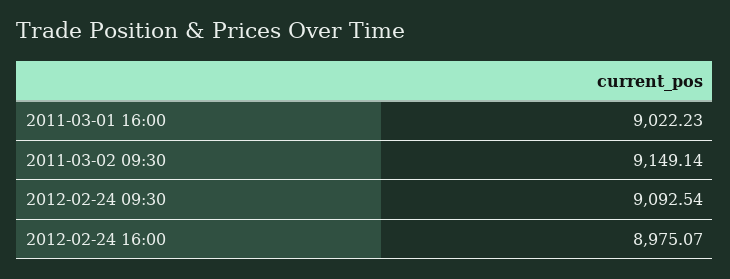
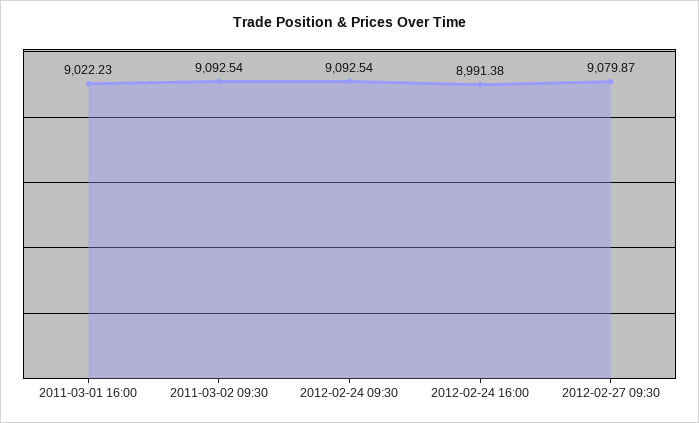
2011-03-02 09:30: 9149.14 -> 9092.54
2012-02-24 16:00: 8975.07 -> 8991.38
2012-02-27 09:30: none -> 9079.87

